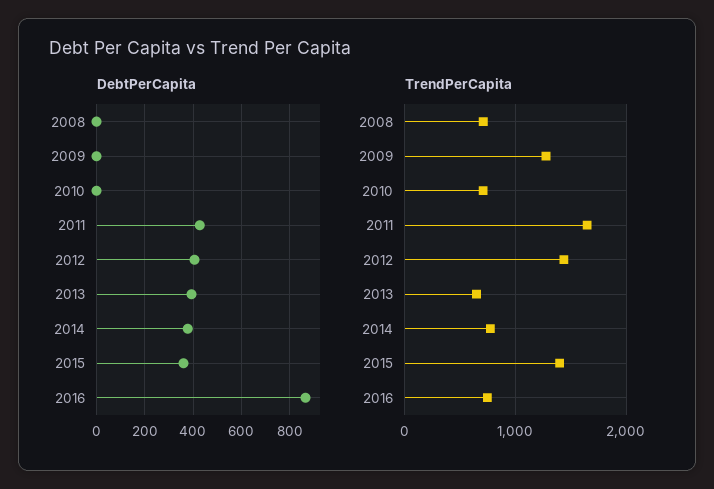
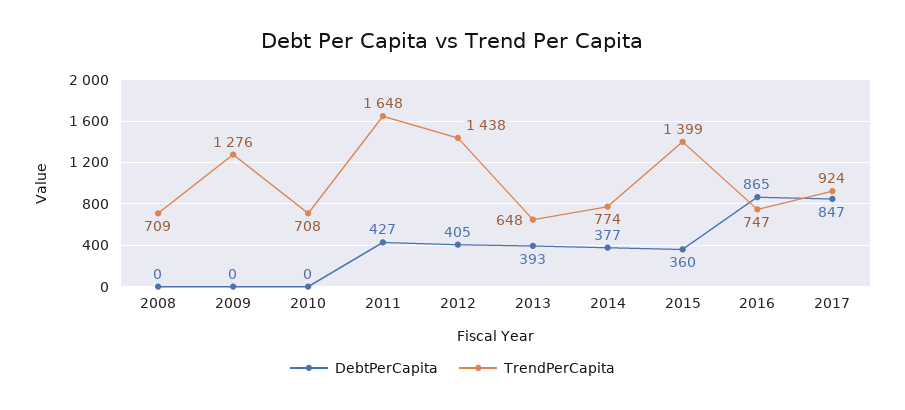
DebtPerCapita, 2017: none -> 847
TrendPerCapita, 2017: none -> 924

